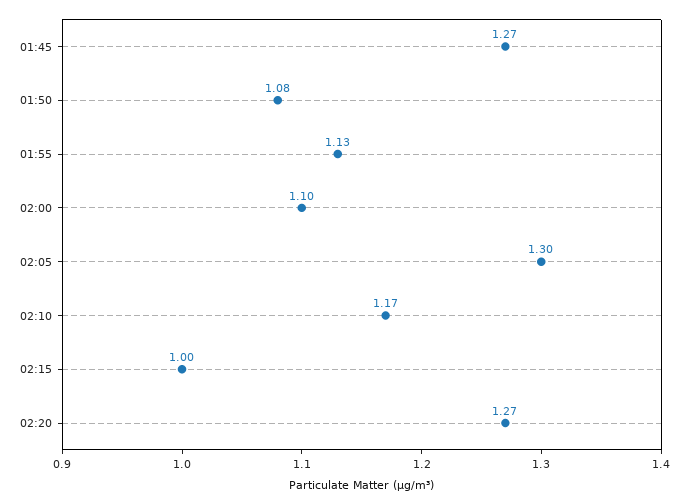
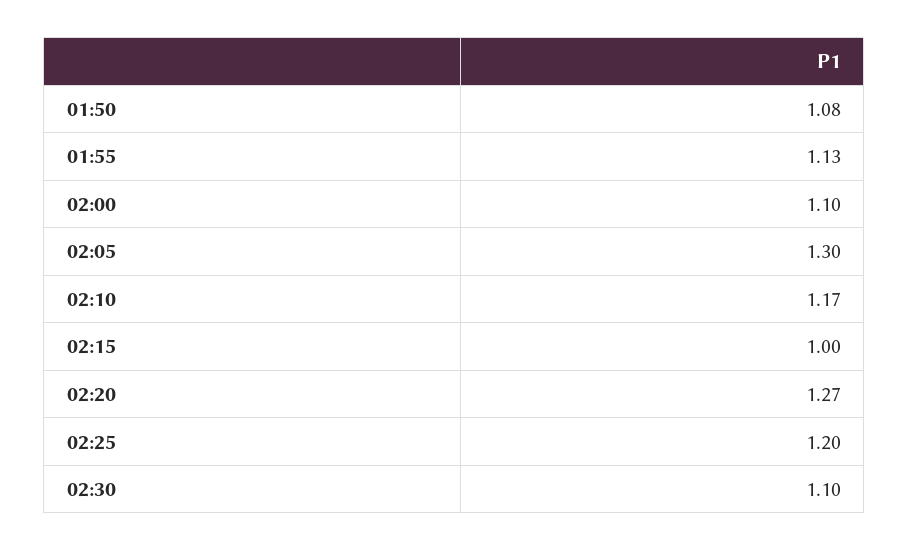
01:45: 1.27 -> none
02:25: none -> 1.2
02:30: none -> 1.1

